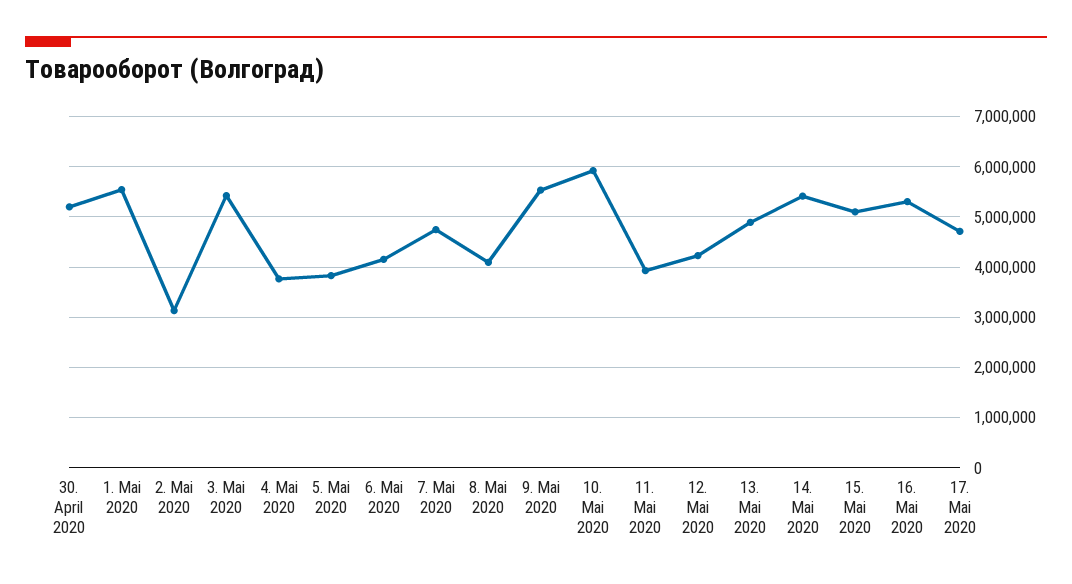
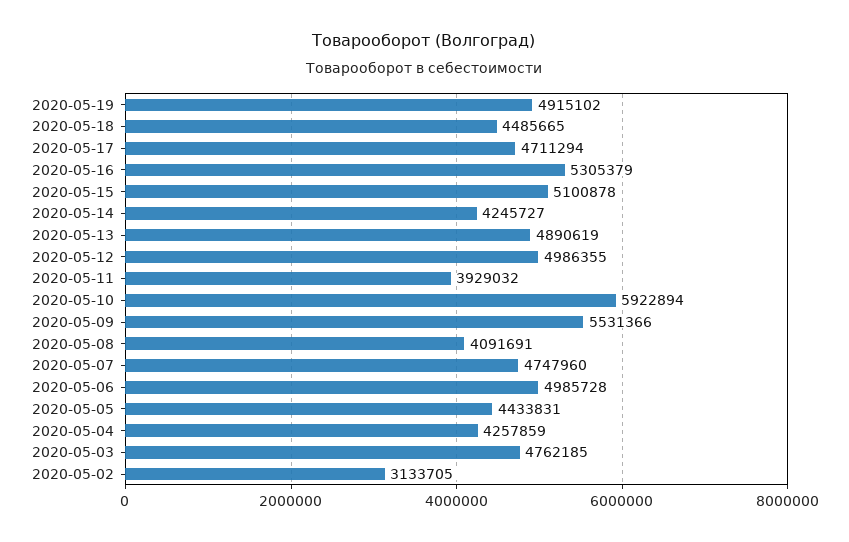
30. April 2020: 5200000 -> none
1. Mai 2020: 5600000 -> none
3. Mai 2020: 5400000 -> 4762185
4. Mai 2020: 3800000 -> 4257859
5. Mai 2020: 3800000 -> 4433831
6. Mai 2020: 4200000 -> 4985728
12. Mai 2020: 4200000 -> 4986355
14. Mai 2020: 5400000 -> 4245727
2020-05-19: none -> 4915102
2020-05-18: none -> 4485665

